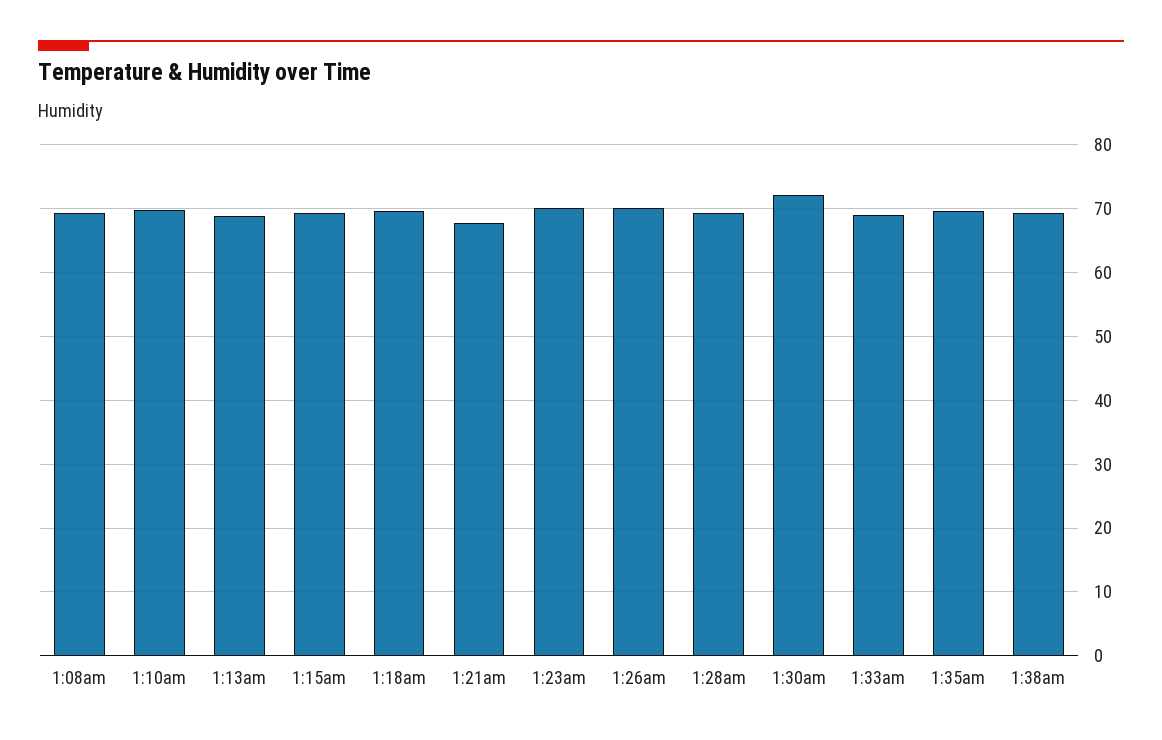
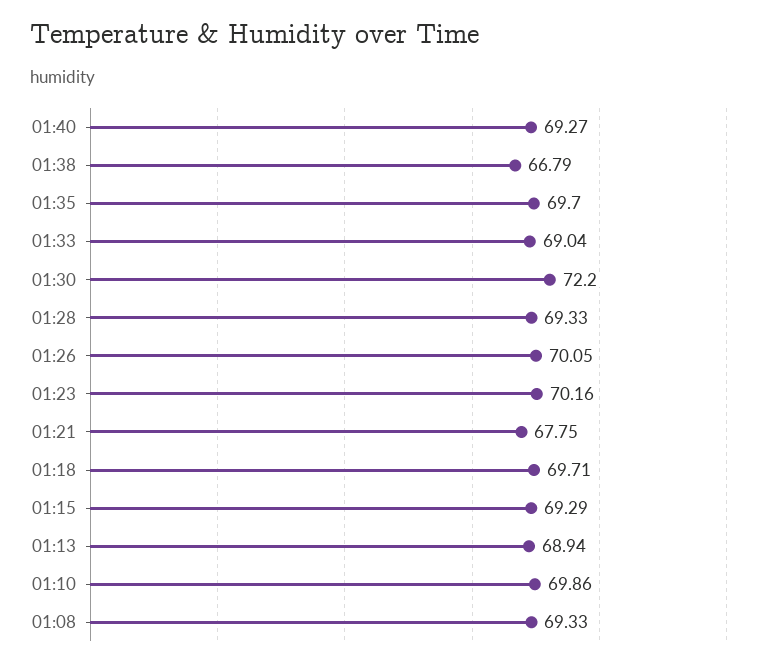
1:38am: 69 -> 66.79
01:40: none -> 69.27

